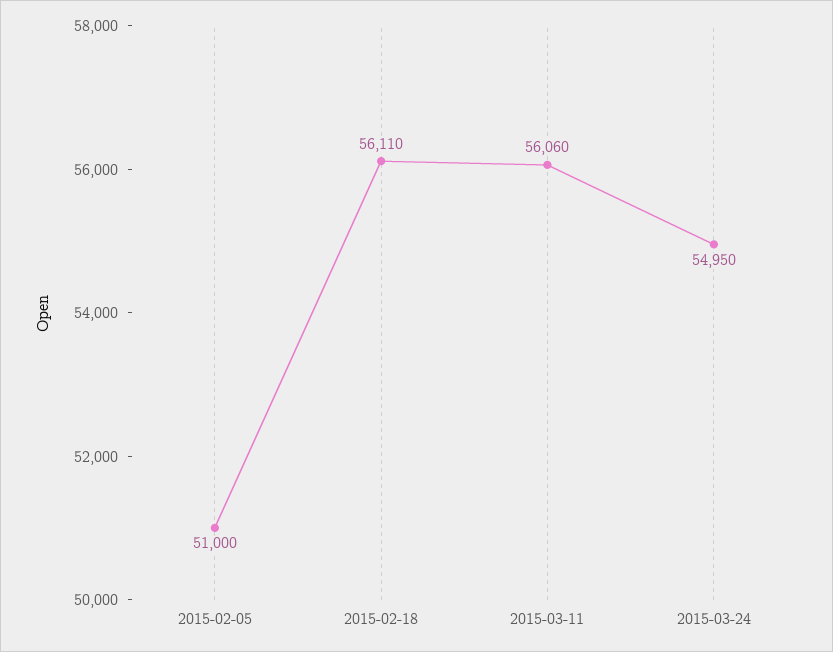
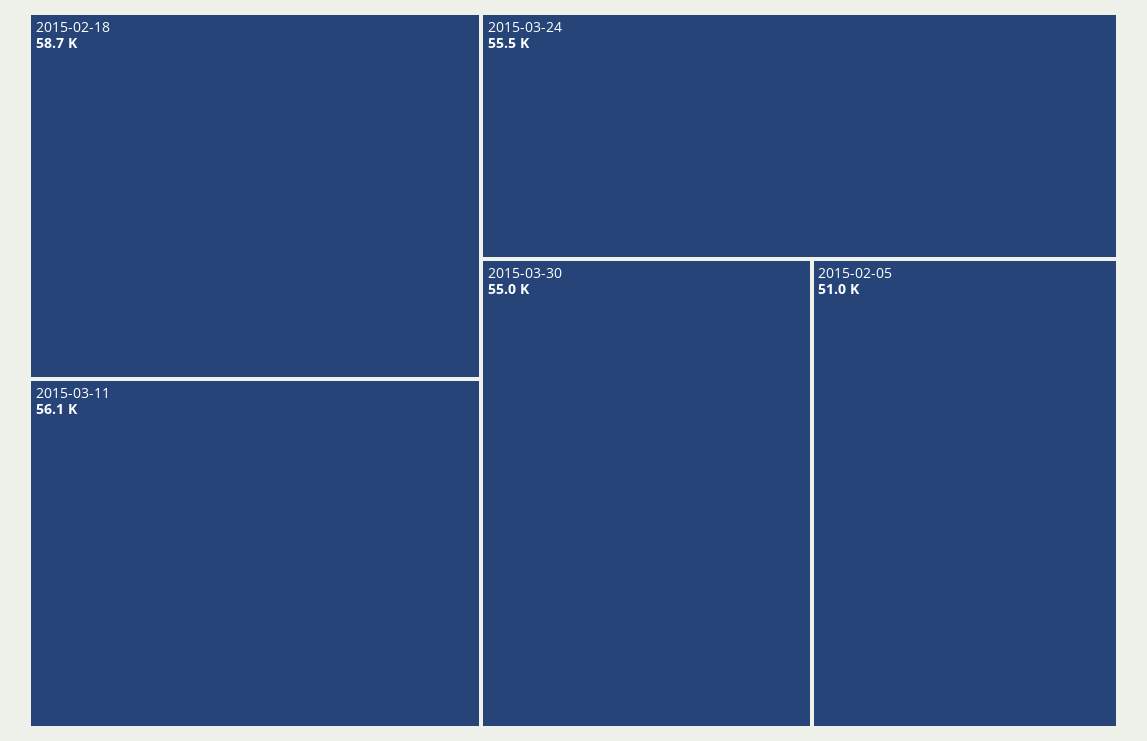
2015-02-18: 56110 -> 58700
2015-03-24: 54950 -> 55500
2015-03-30: none -> 55000

